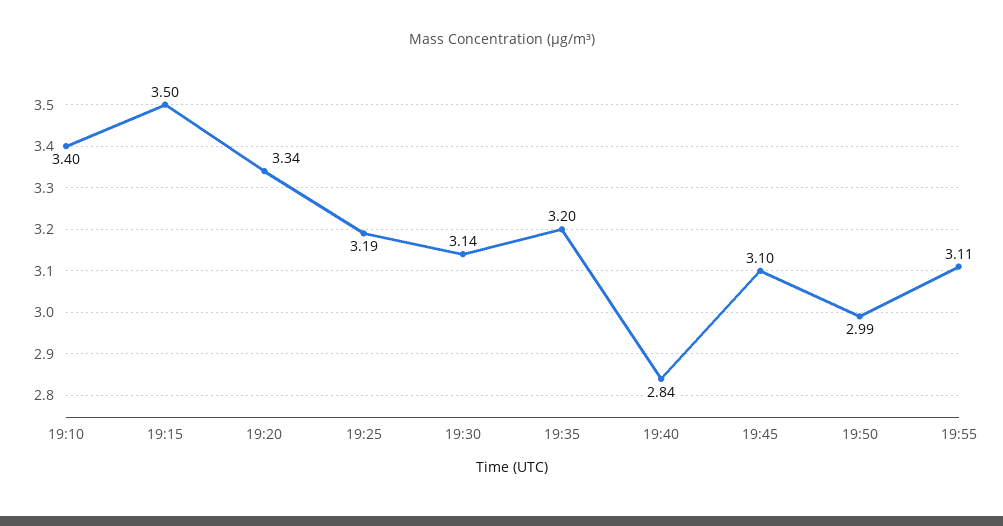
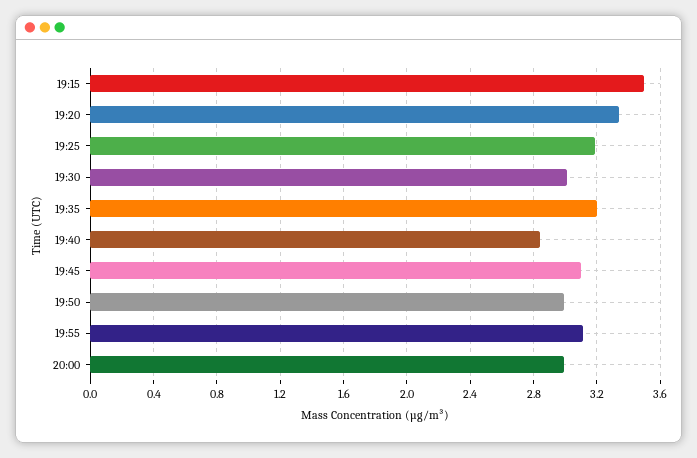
19:10: 3.4 -> none
19:30: 3.14 -> 3
20:00: none -> 3

